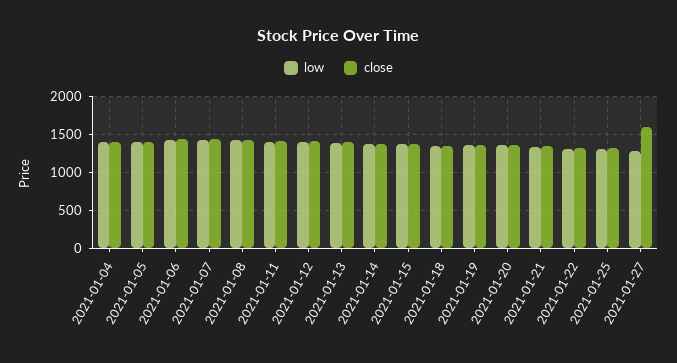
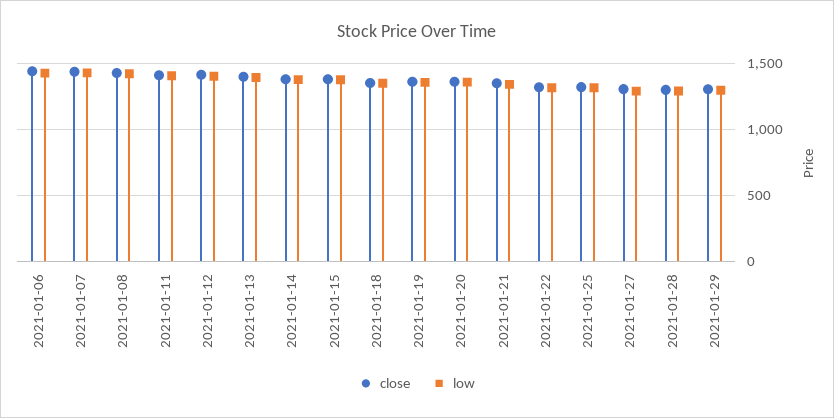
low, 2021-01-04: 1400 -> none
close, 2021-01-04: 1400 -> none
low, 2021-01-05: 1400 -> none
close, 2021-01-05: 1400 -> none
close, 2021-01-27: 1600 -> 1300
close, 2021-01-28: none -> 1300
low, 2021-01-28: none -> 1300
close, 2021-01-29: none -> 1300
low, 2021-01-29: none -> 1300

